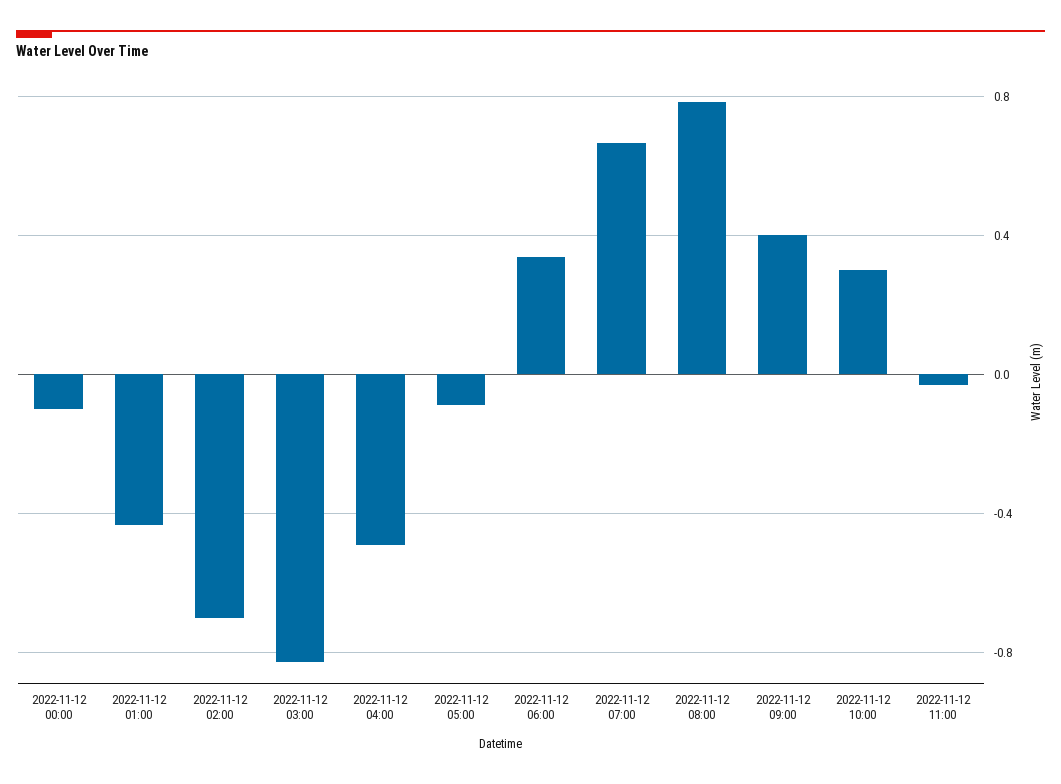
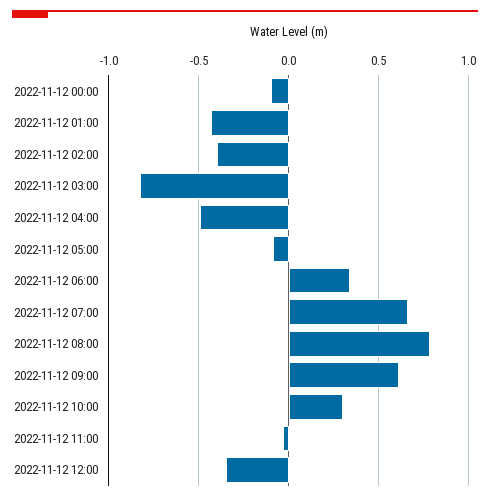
2022-11-12 02:00: -0.7 -> -0.4
2022-11-12 09:00: 0.4 -> 0.6
2022-11-12 12:00: none -> -0.35

